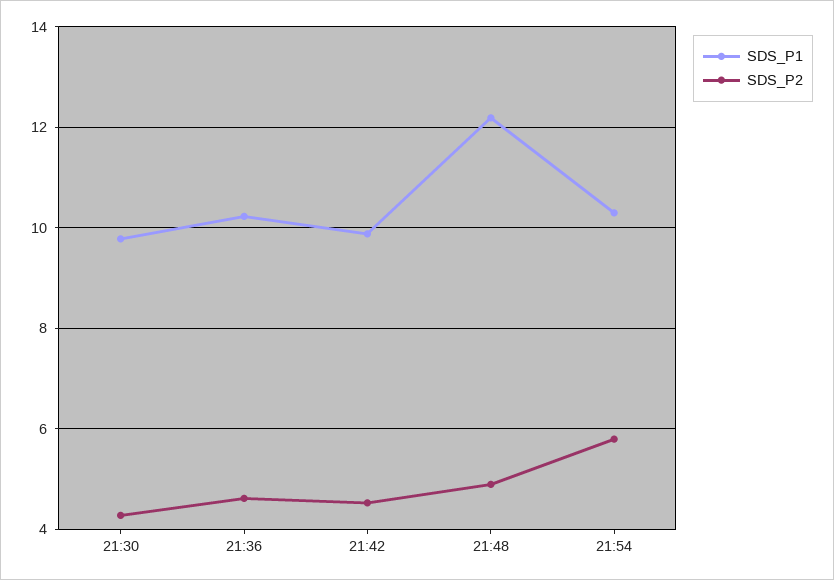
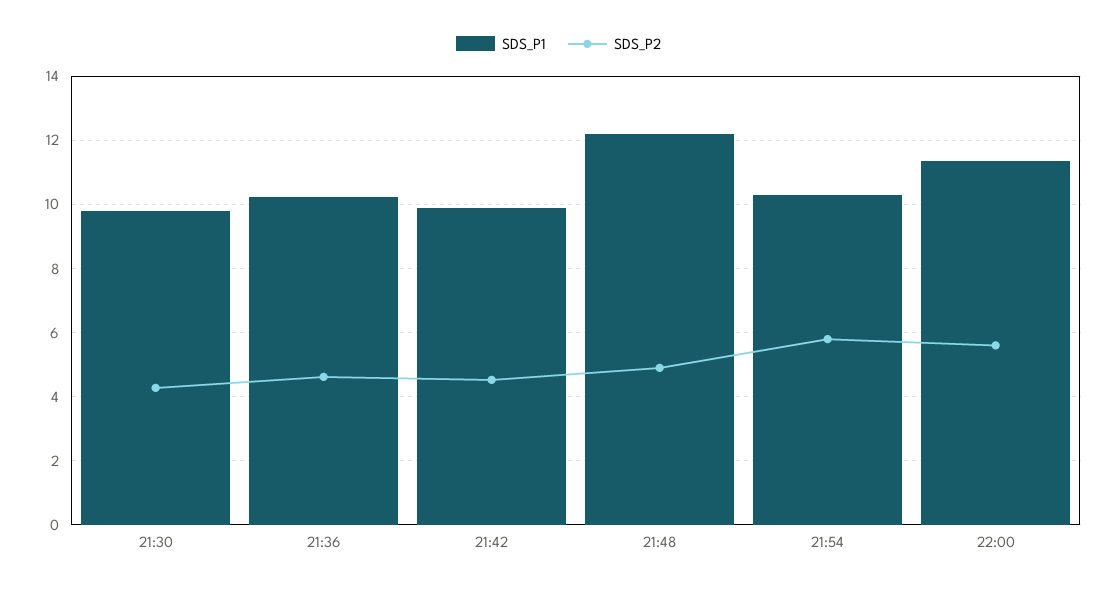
SDS_P1, 22:00: none -> 11.4
SDS_P2, 22:00: none -> 5.6

